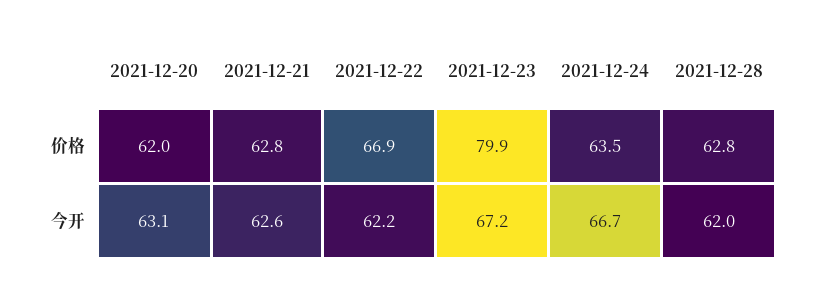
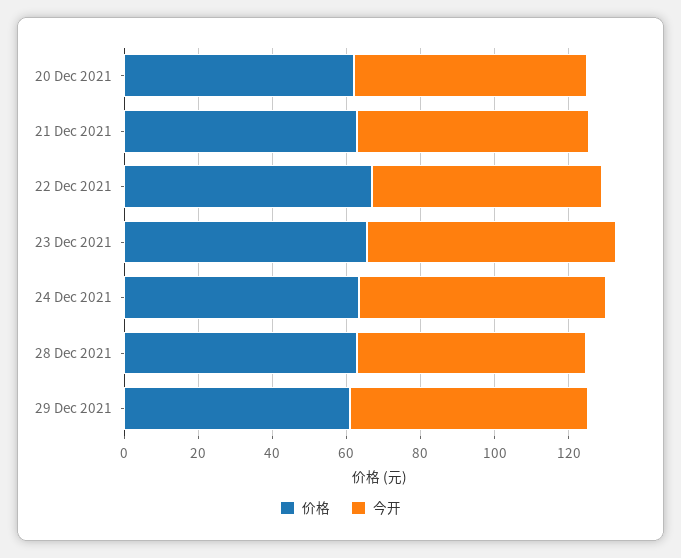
价格, 2021-12-23: 79.9 -> 65
价格, 29 Dec 2021: none -> 60
今开, 29 Dec 2021: none -> 65

